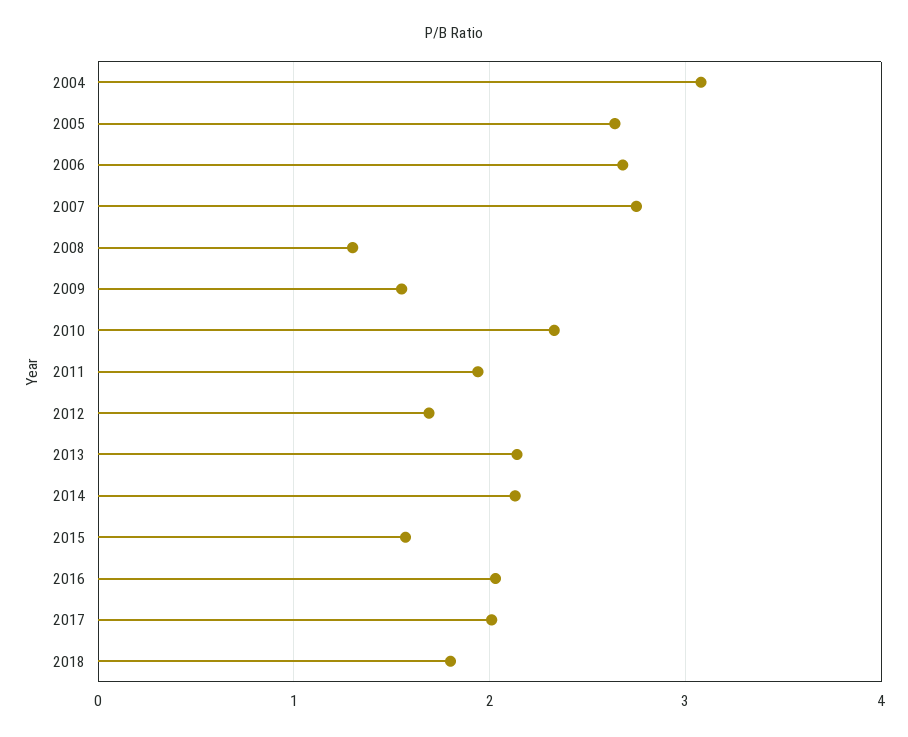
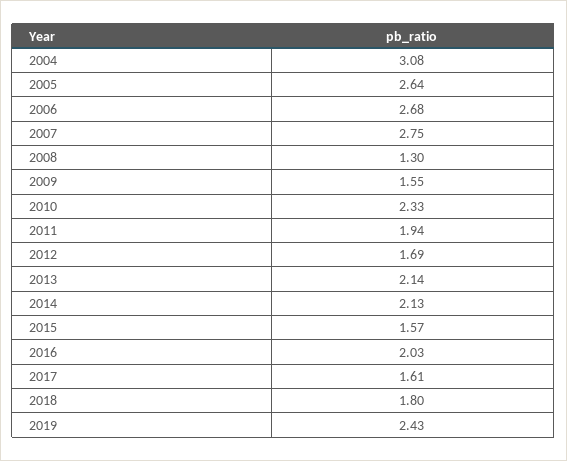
2017: 2 -> 1.61
2019: none -> 2.43

